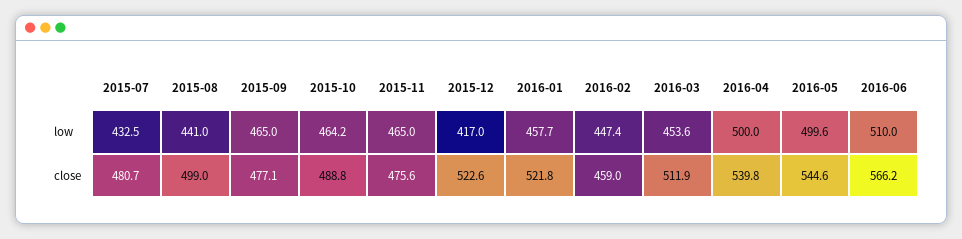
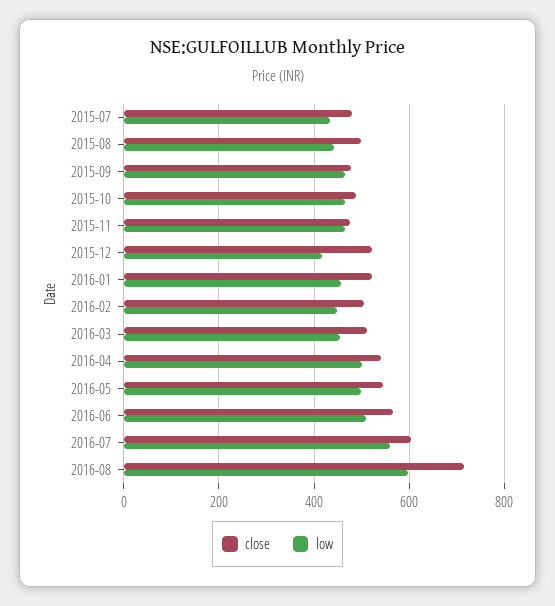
close, 2016-02: 459 -> 500
close, 2016-07: none -> 600
low, 2016-07: none -> 560
close, 2016-08: none -> 720
low, 2016-08: none -> 600

